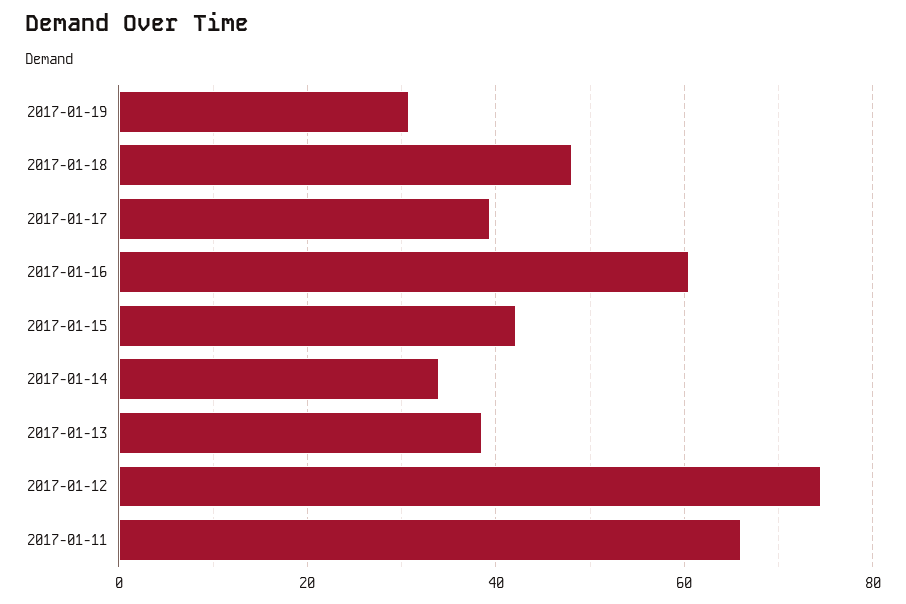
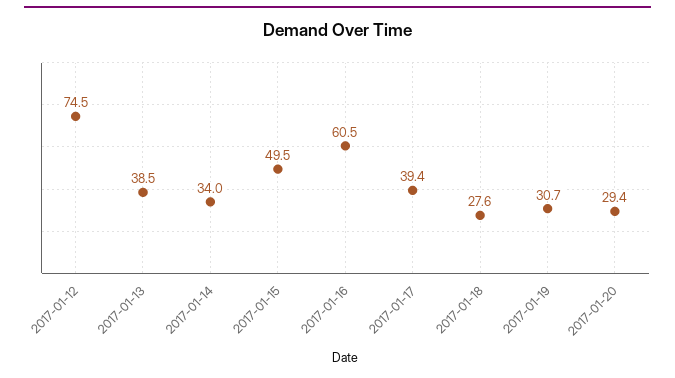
2017-01-18: 48 -> 27.6
2017-01-15: 42 -> 49.5
2017-01-11: 66 -> none
2017-01-20: none -> 29.4

